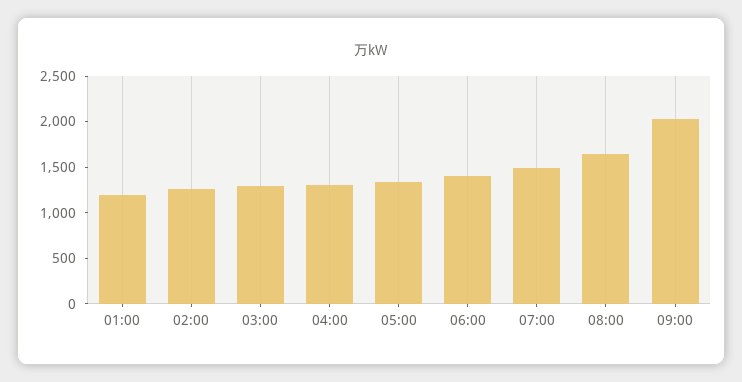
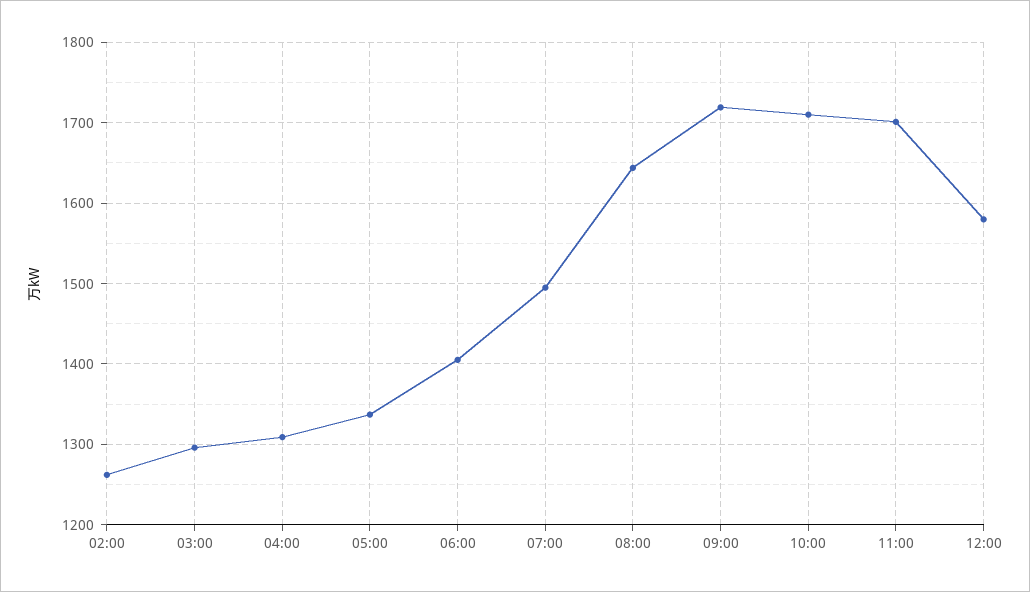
01:00: 1200 -> none
09:00: 2000 -> 1720
10:00: none -> 1710
11:00: none -> 1700
12:00: none -> 1580

